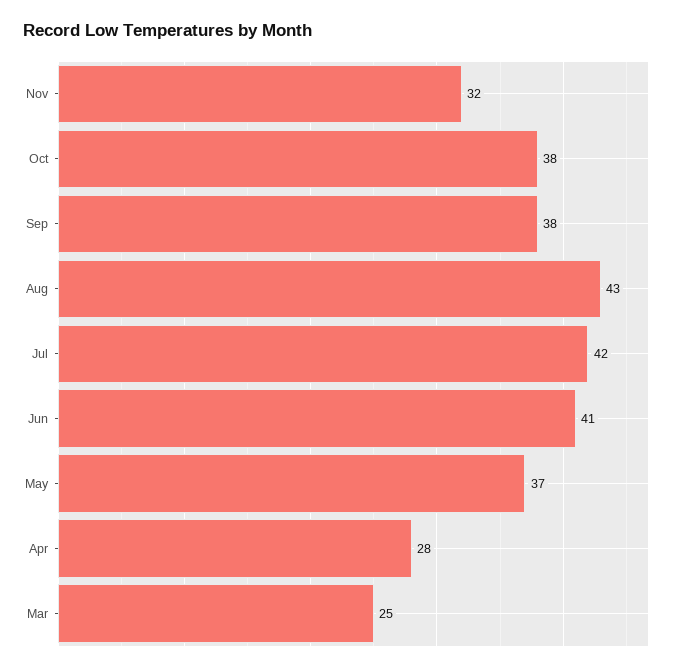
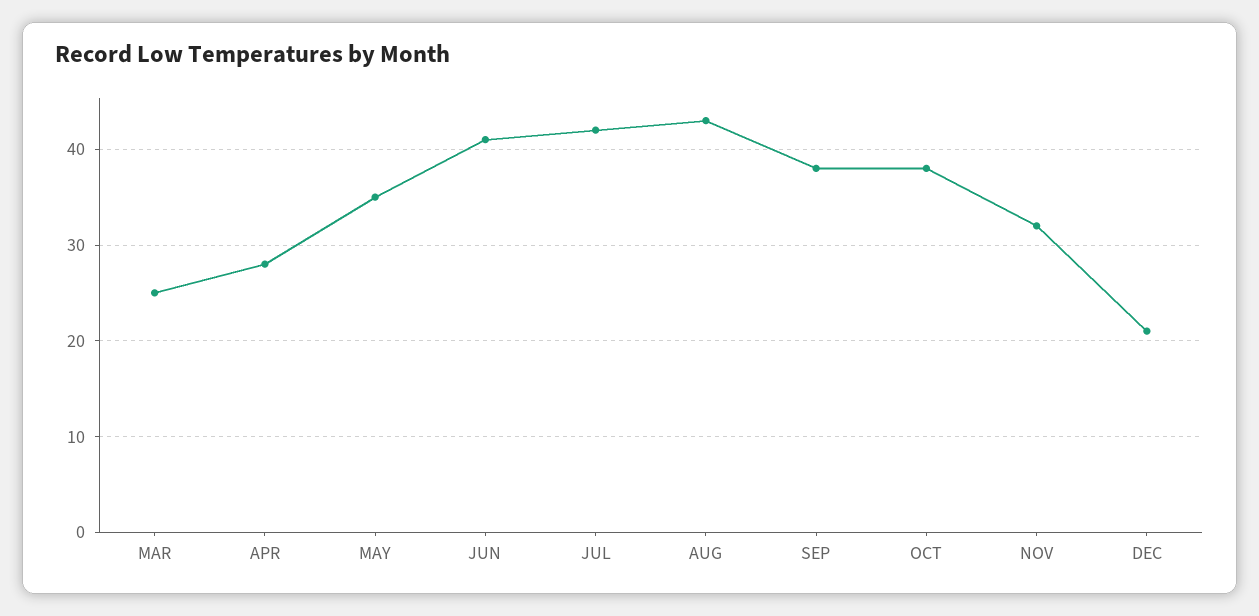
May: 37 -> 35
DEC: none -> 21

